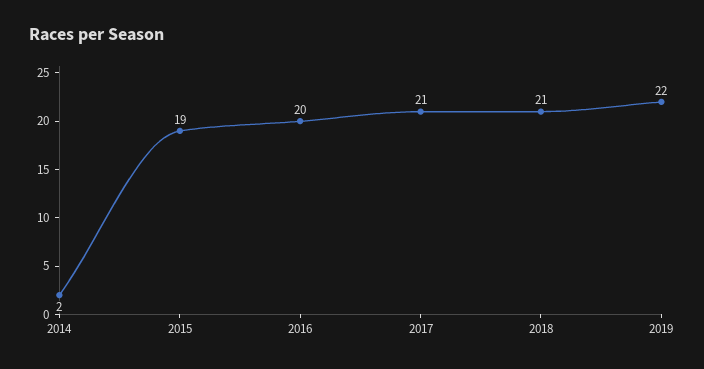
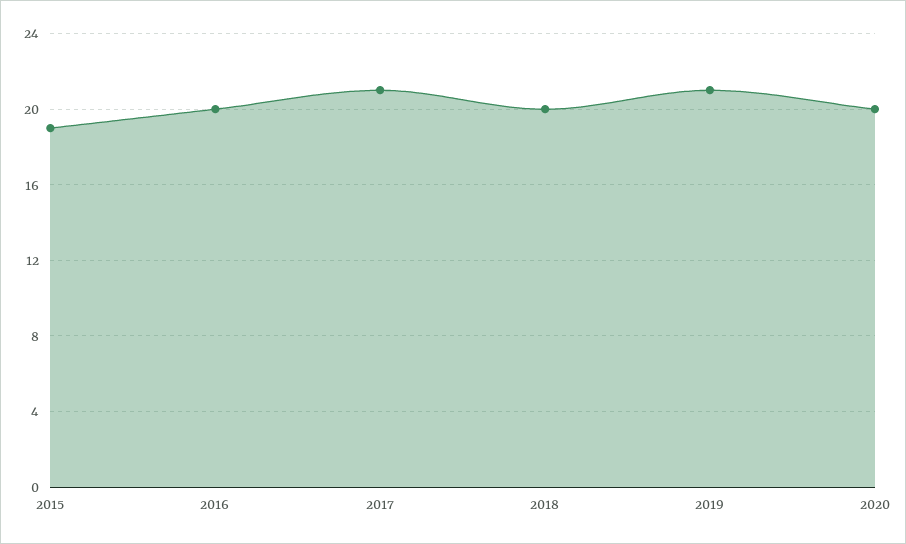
2014: 2 -> none
2018: 21 -> 20
2019: 22 -> 21
2020: none -> 20

